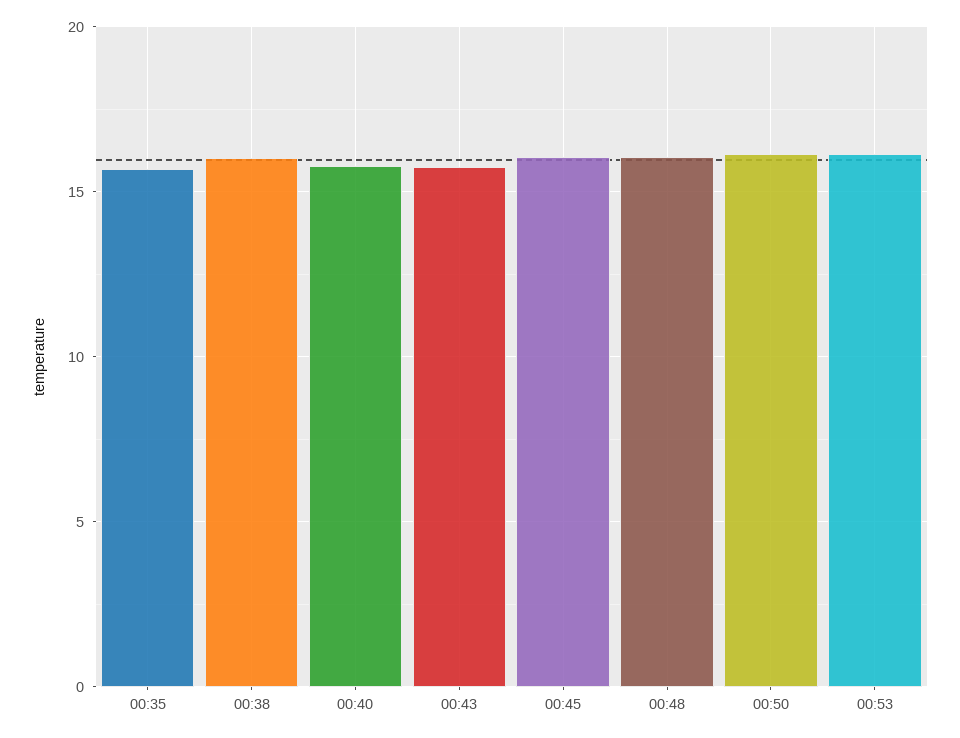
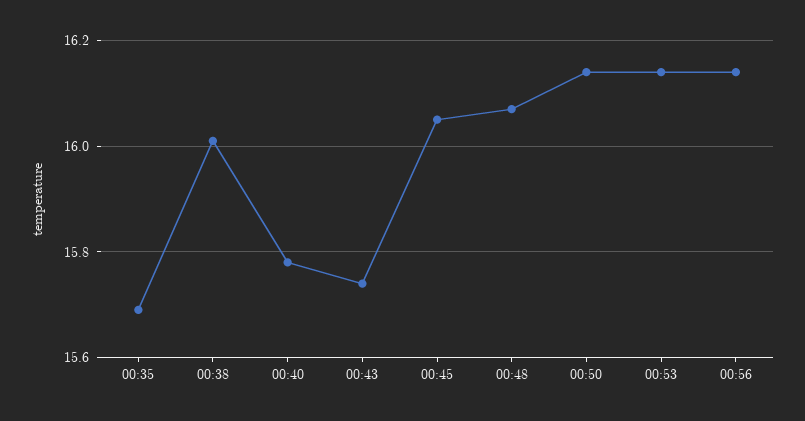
00:56: none -> 16.15

